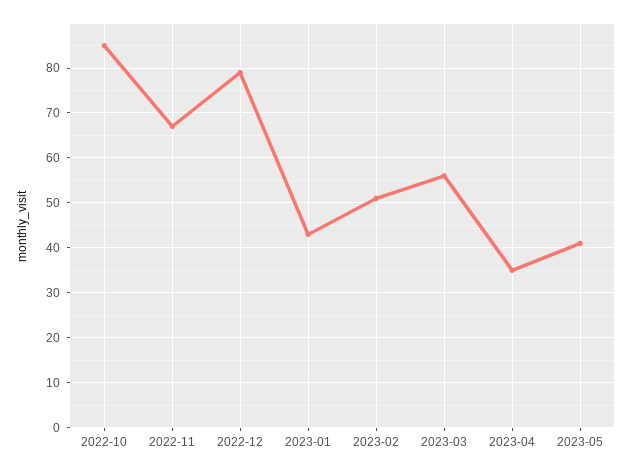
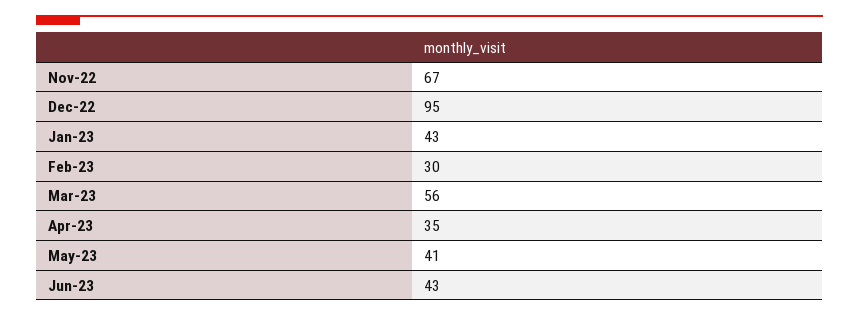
2022-10: 85 -> none
2022-12: 80 -> 95
2023-02: 50 -> 30
Jun-23: none -> 43

